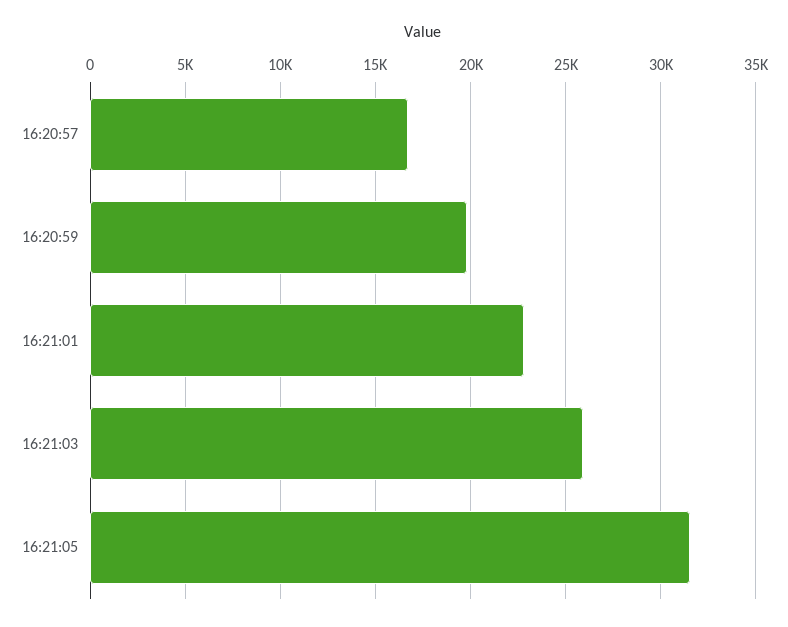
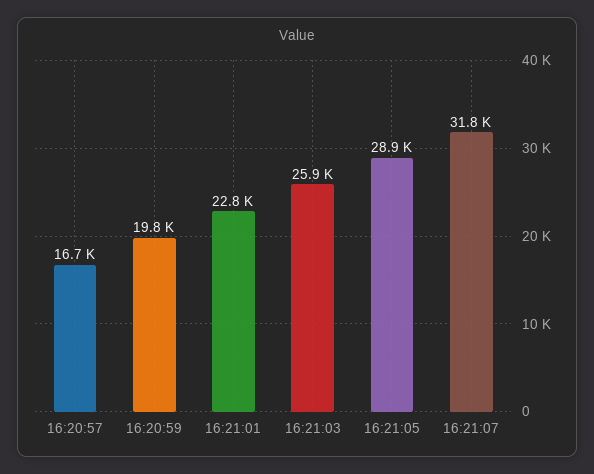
16:21:05: 31500 -> 28900
16:21:07: none -> 31800

